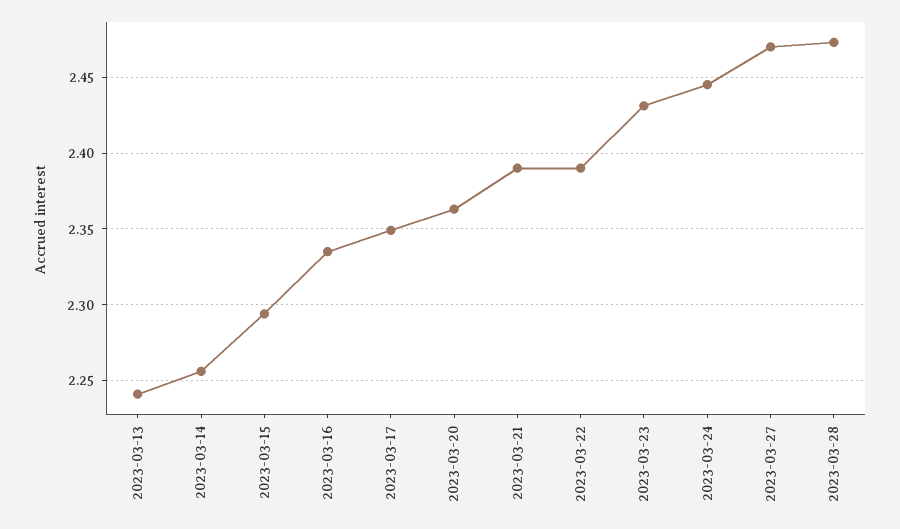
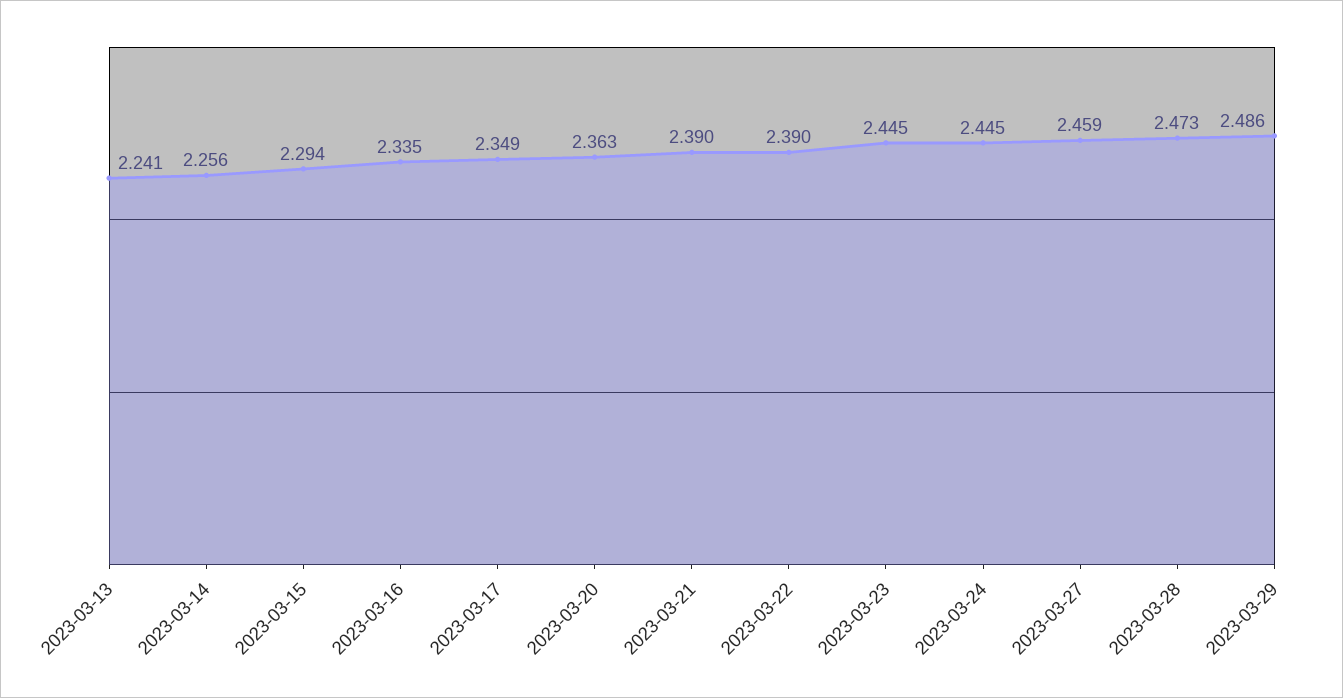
2023-03-23: 2.43 -> 2.445
2023-03-27: 2.47 -> 2.459
2023-03-29: none -> 2.486

